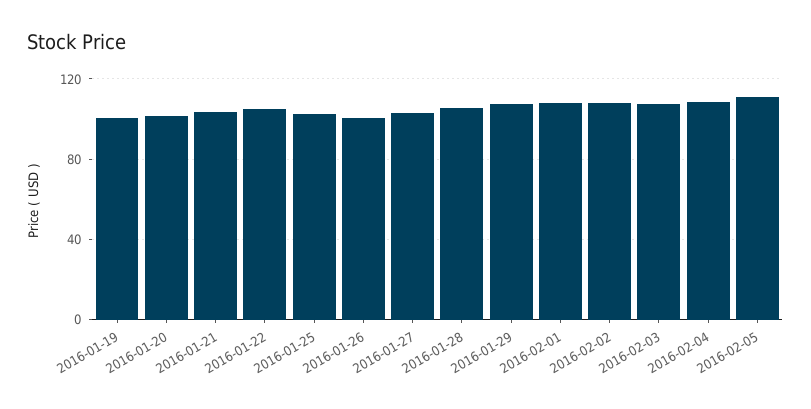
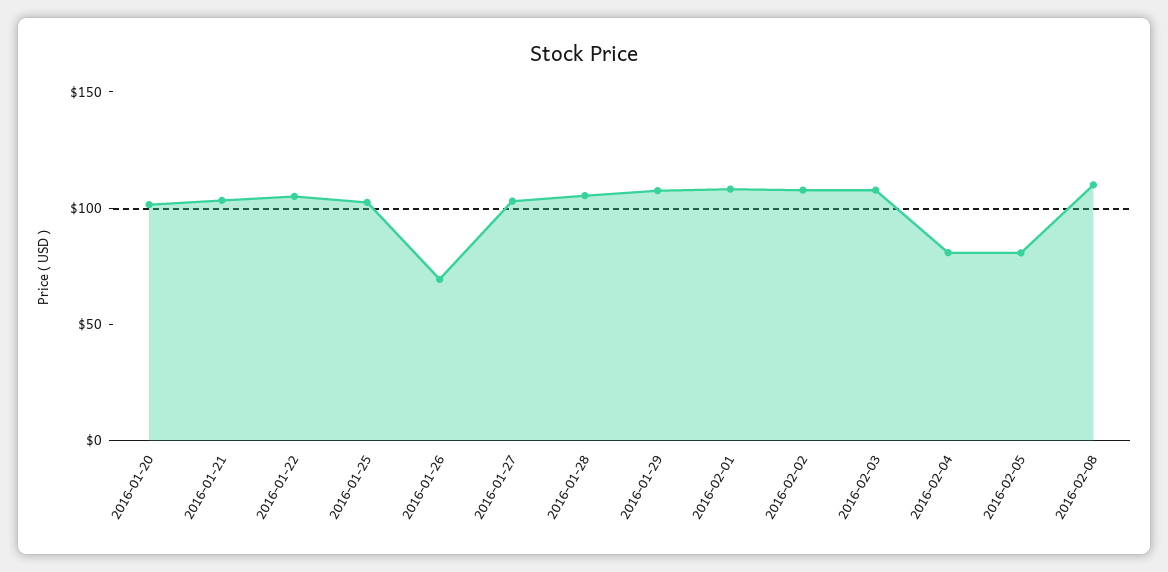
2016-01-19: 100 -> none
2016-01-26: 100 -> 70
2016-02-04: 110 -> 80
2016-02-05: 110 -> 80
2016-02-08: none -> 110

